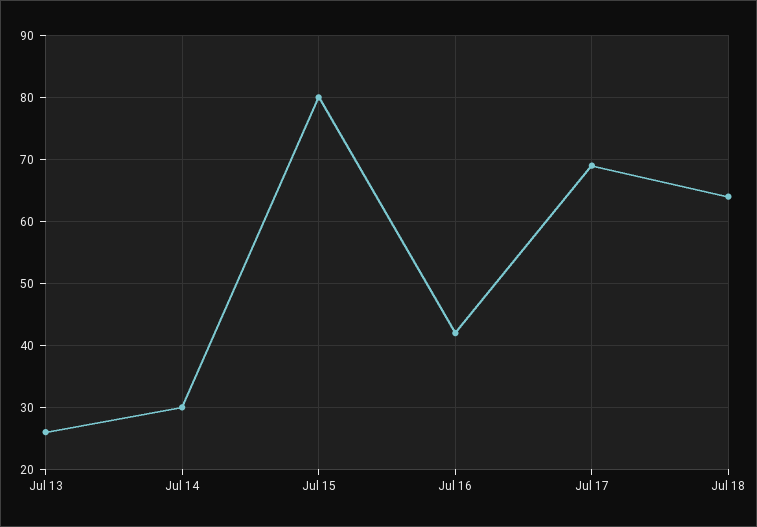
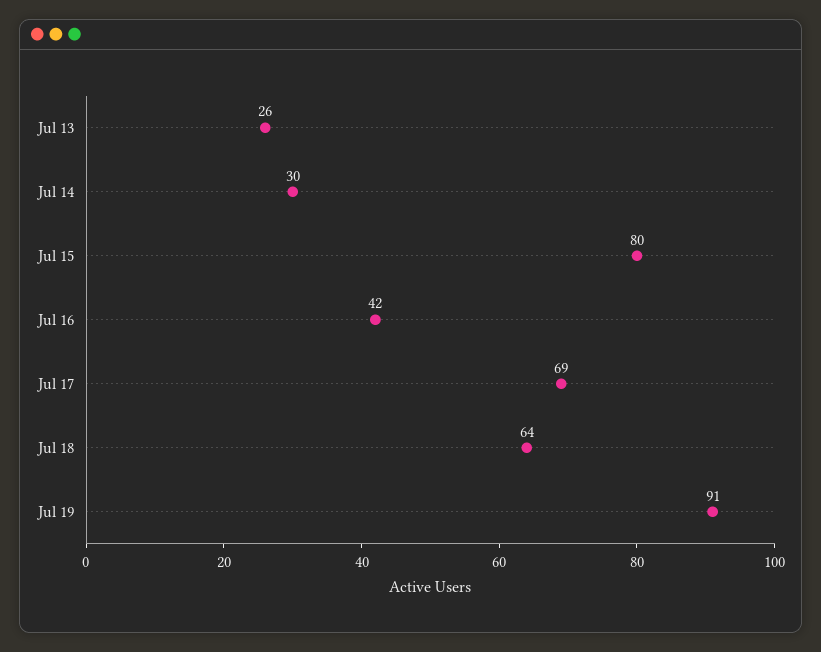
Jul 19: none -> 91

